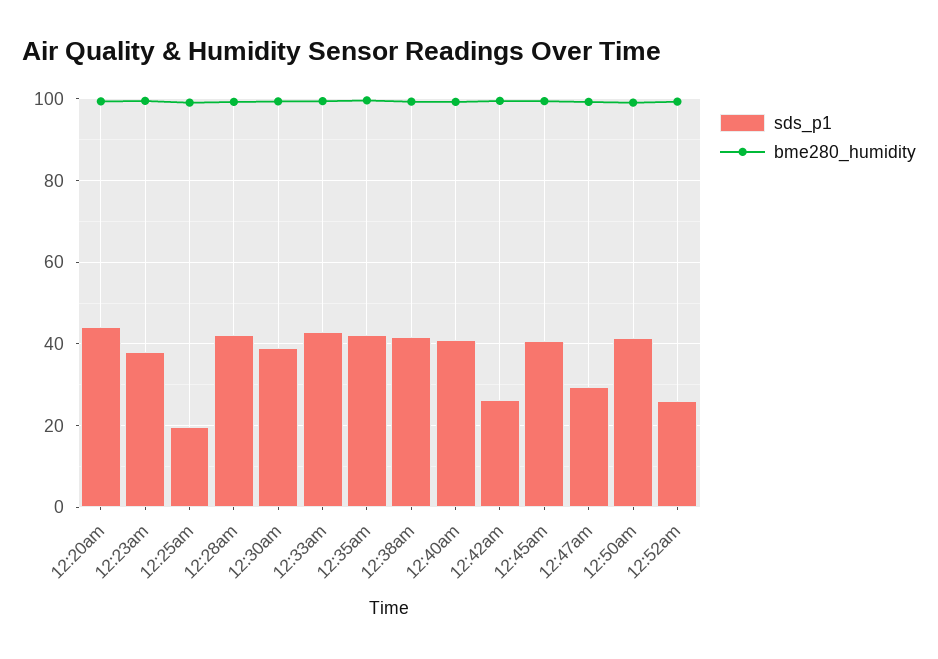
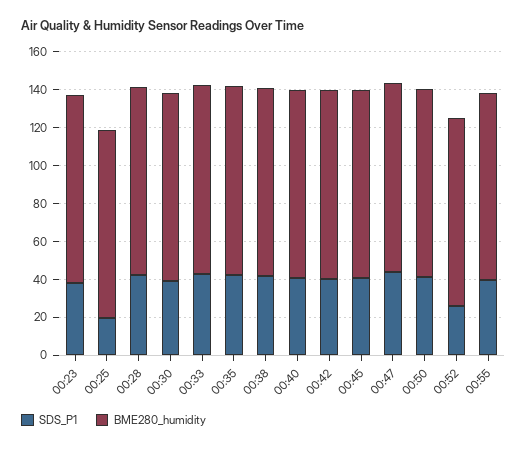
sds_p1, 12:20am: 44 -> none
bme280_humidity, 12:20am: 100 -> none
sds_p1, 12:42am: 26 -> 40
sds_p1, 12:47am: 30 -> 45
sds_p1, 00:55: none -> 40
bme280_humidity, 00:55: none -> 100

